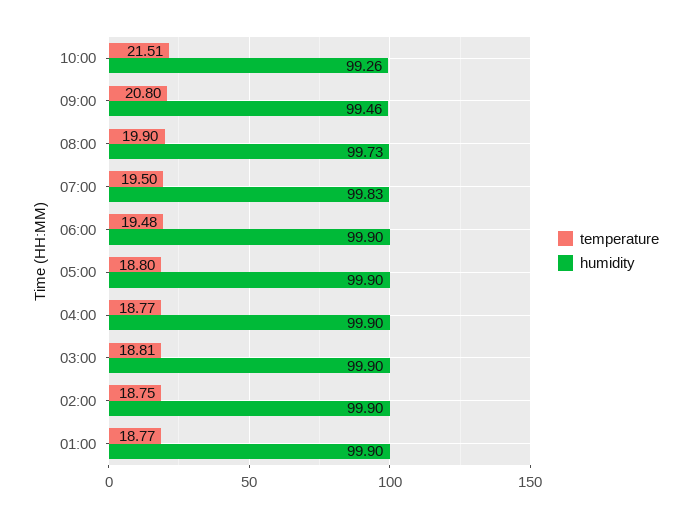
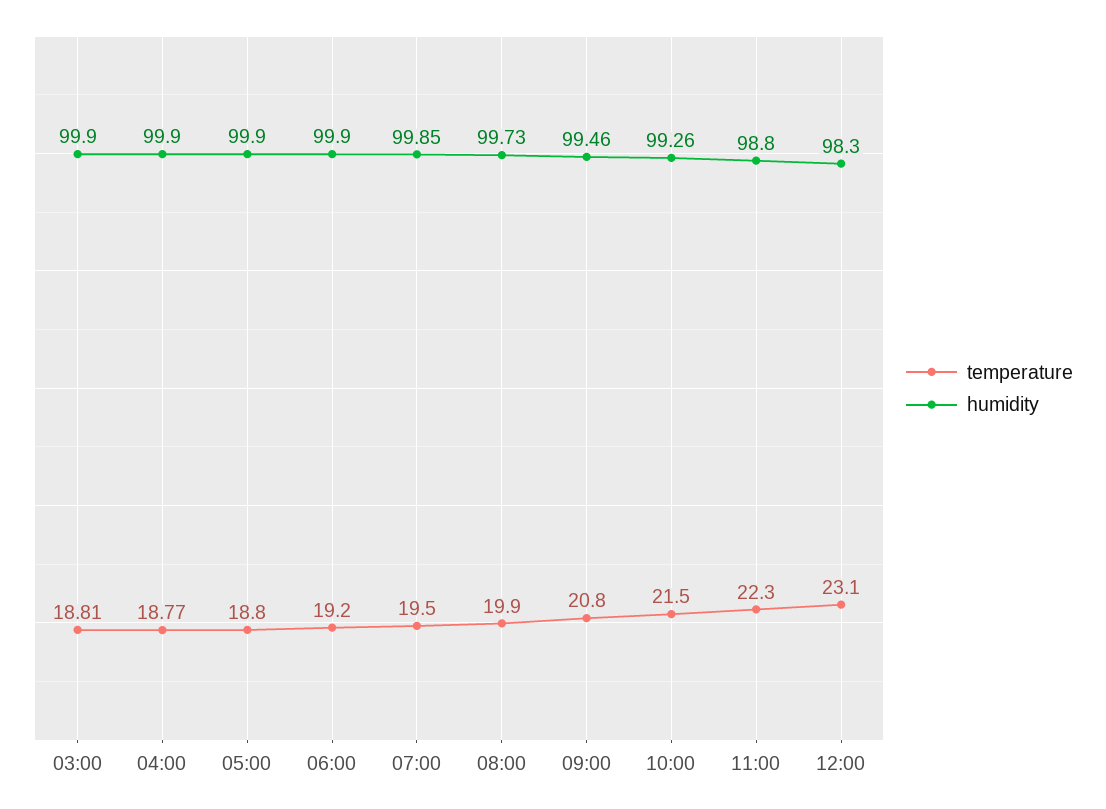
temperature, 10:00: 21.51 -> 21.5
humidity, 07:00: 99.83 -> 99.85
temperature, 06:00: 19.48 -> 19.2
temperature, 02:00: 18.75 -> none
humidity, 02:00: 99.9 -> none
temperature, 01:00: 18.77 -> none
humidity, 01:00: 99.9 -> none
temperature, 11:00: none -> 22.3
humidity, 11:00: none -> 98.8
temperature, 12:00: none -> 23.1
humidity, 12:00: none -> 98.3

